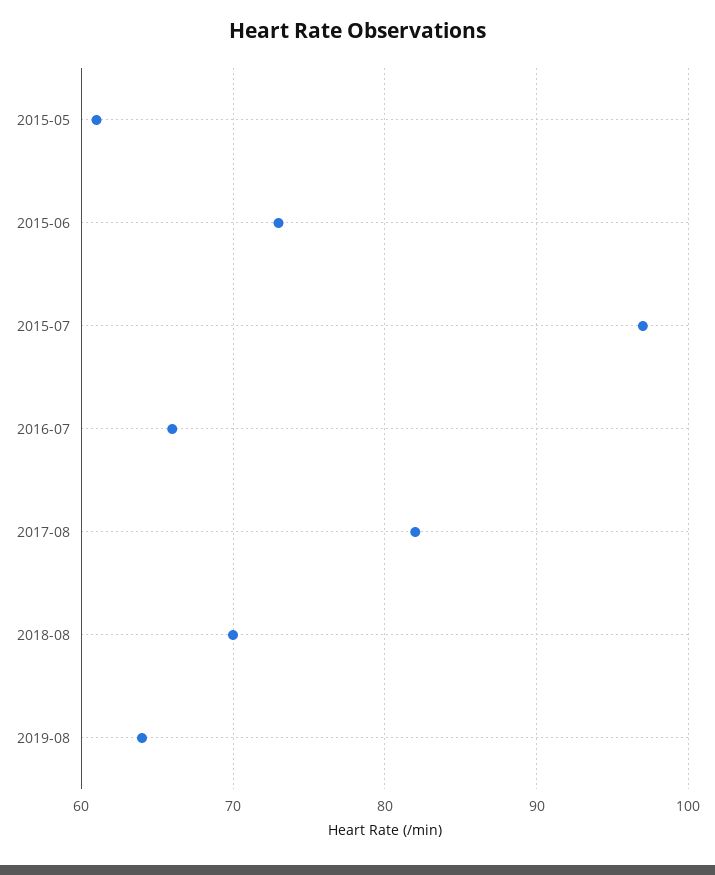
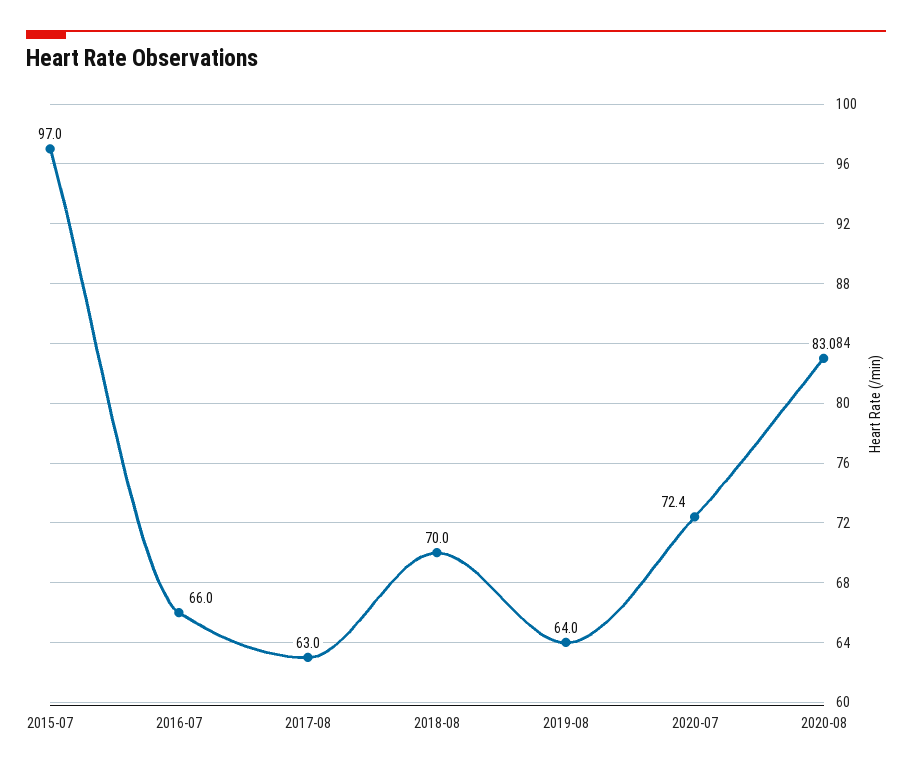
2015-05: 61 -> none
2015-06: 73 -> none
2017-08: 82 -> 63
2020-07: none -> 72.4
2020-08: none -> 83

